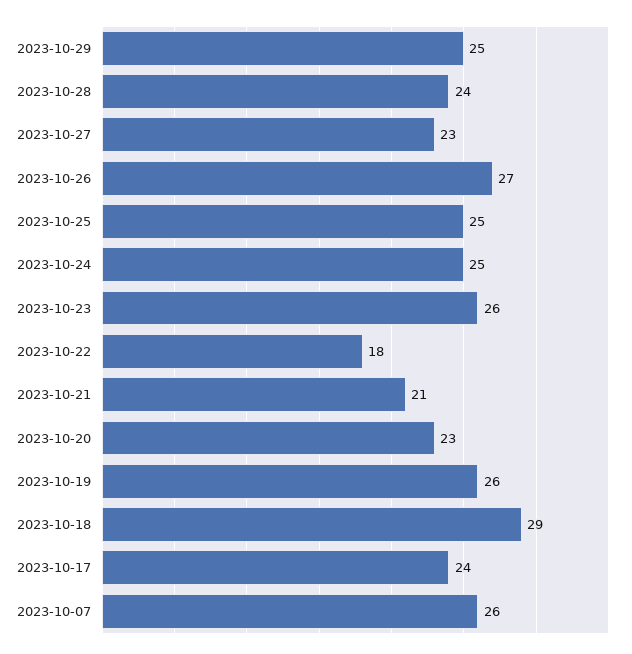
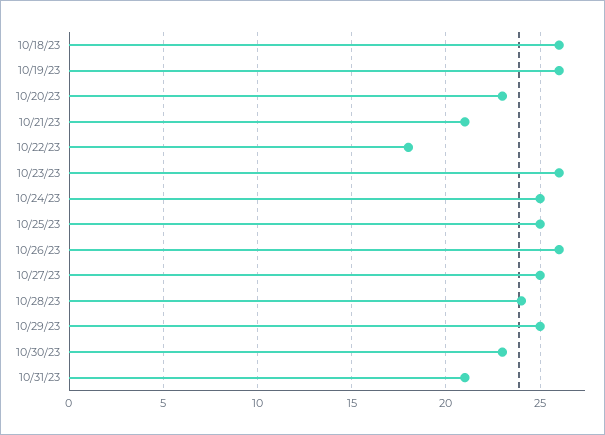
2023-10-27: 23 -> 25
2023-10-26: 27 -> 26
2023-10-18: 29 -> 26
2023-10-17: 24 -> none
2023-10-07: 26 -> none
10/30/23: none -> 23
10/31/23: none -> 21

